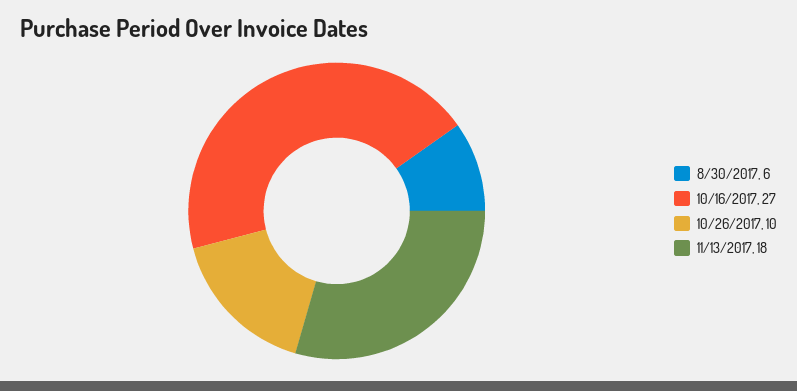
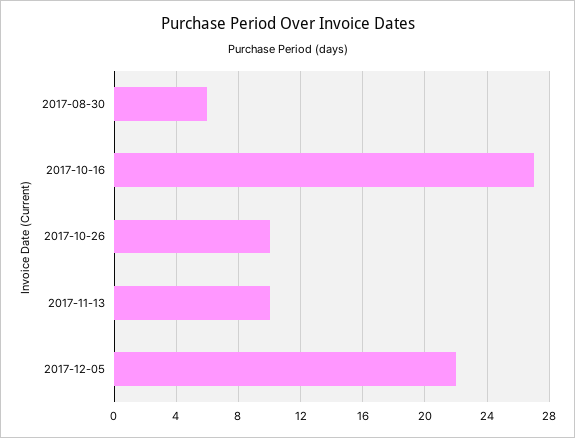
11/13/2017: 18 -> 10
2017-12-05: none -> 22

